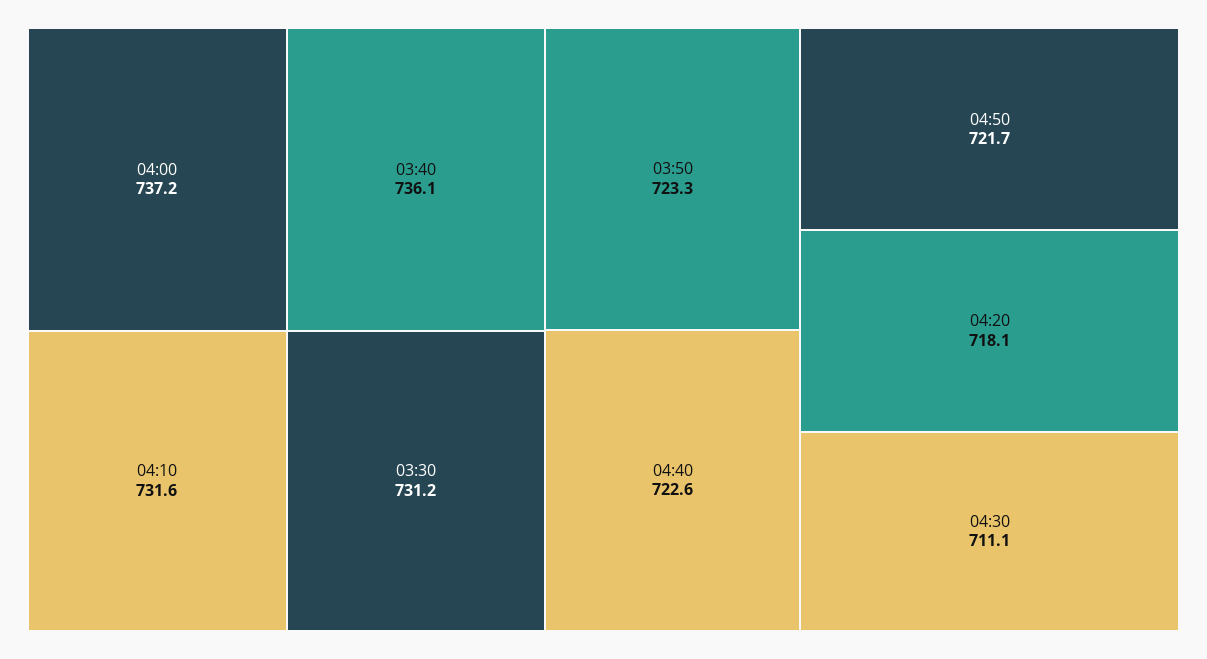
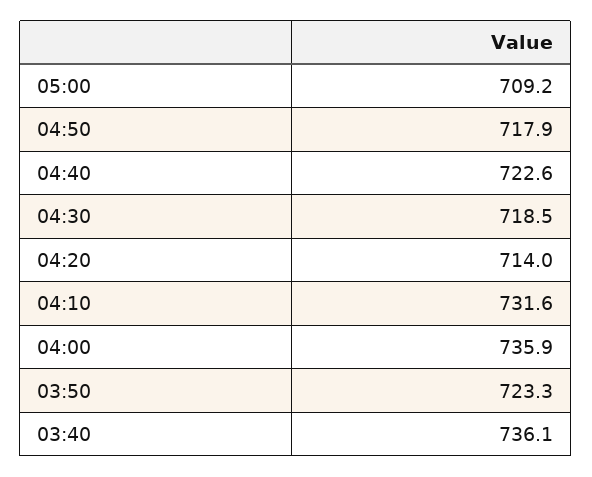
04:00: 737.2 -> 735.9
03:30: 731.2 -> none
04:50: 721.7 -> 717.9
04:20: 718.1 -> 714
04:30: 711.1 -> 718.5
05:00: none -> 709.2

